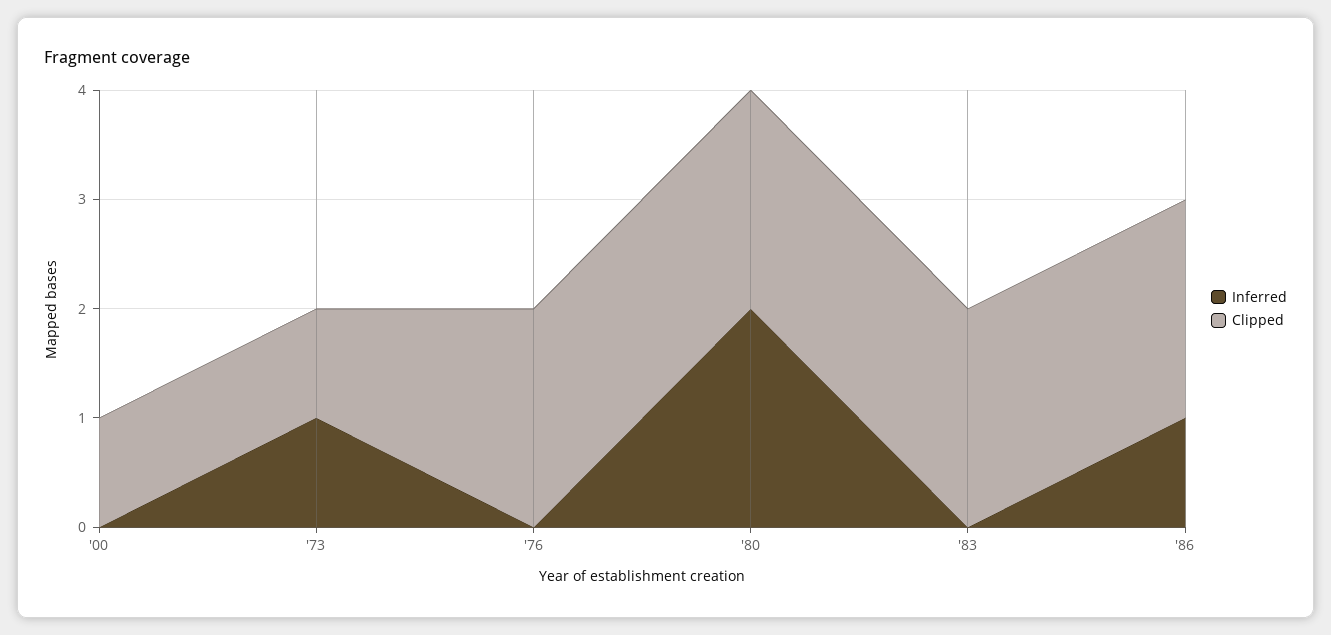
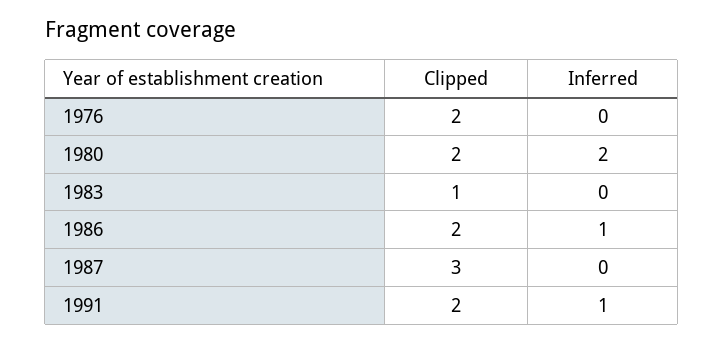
Inferred, '00: 0 -> none
Clipped, '00: 1 -> none
Inferred, '73: 1 -> none
Clipped, '73: 1 -> none
Clipped, '83: 2 -> 1
Clipped, 1987: none -> 3
Inferred, 1987: none -> 0
Clipped, 1991: none -> 2
Inferred, 1991: none -> 1

